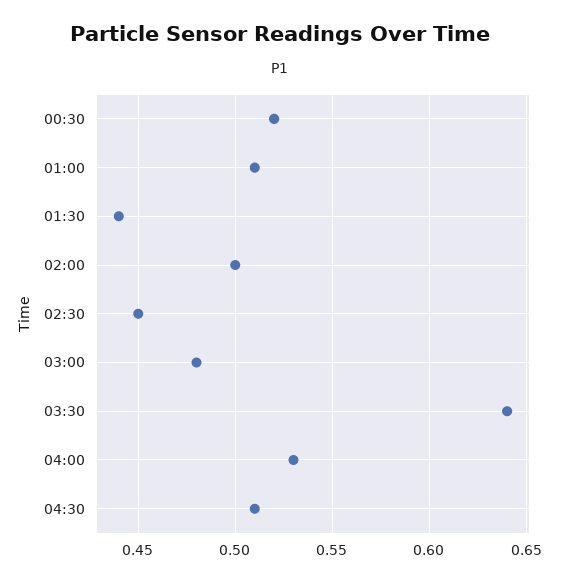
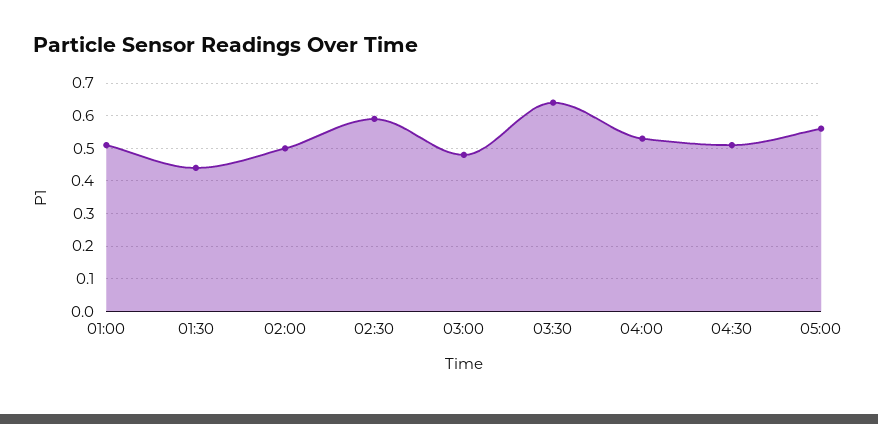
00:30: 0.52 -> none
02:30: 0.45 -> 0.6
05:00: none -> 0.55

